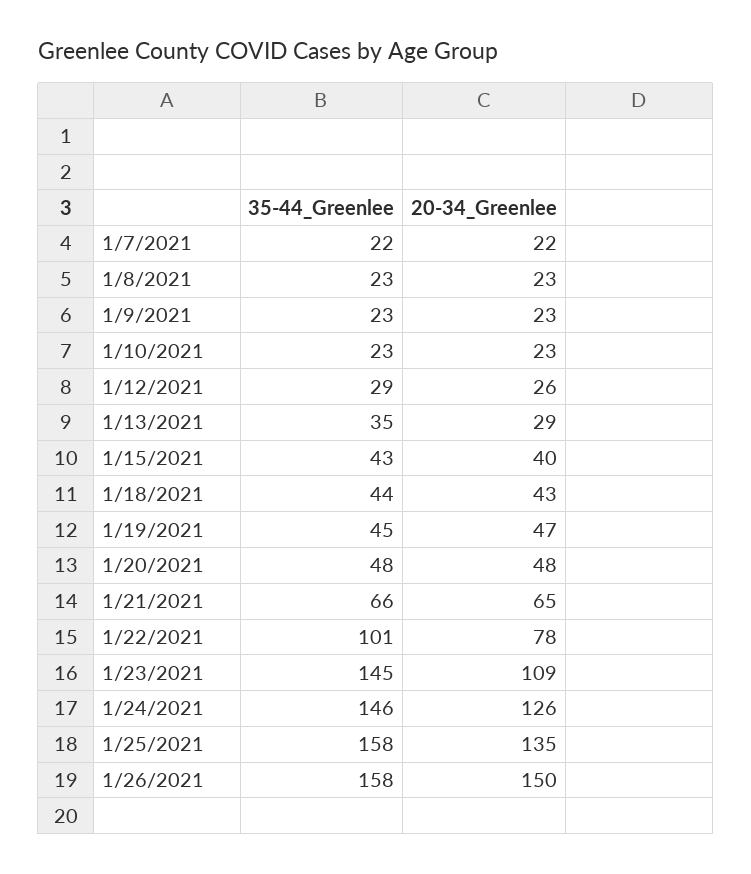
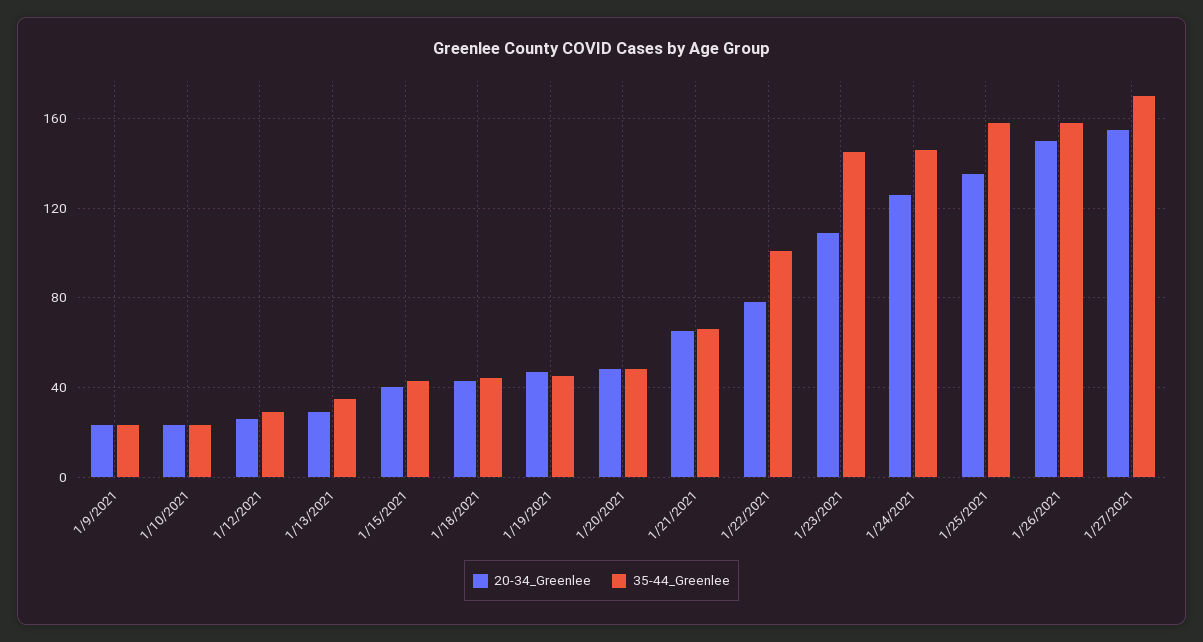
35-44_Greenlee, 1/7/2021: 22 -> none
20-34_Greenlee, 1/7/2021: 22 -> none
35-44_Greenlee, 1/8/2021: 23 -> none
20-34_Greenlee, 1/8/2021: 23 -> none
20-34_Greenlee, 1/27/2021: none -> 155
35-44_Greenlee, 1/27/2021: none -> 170

